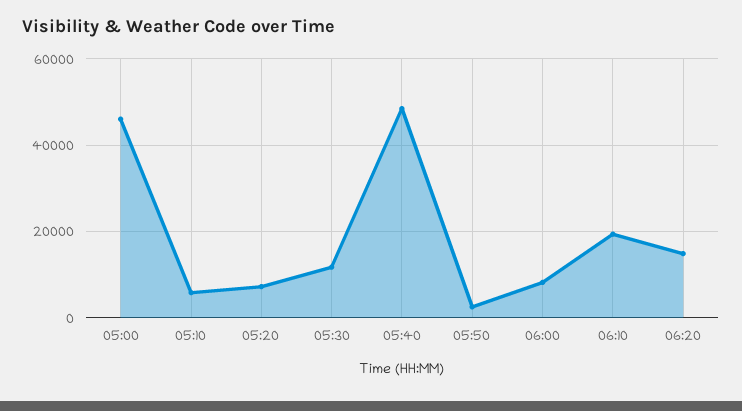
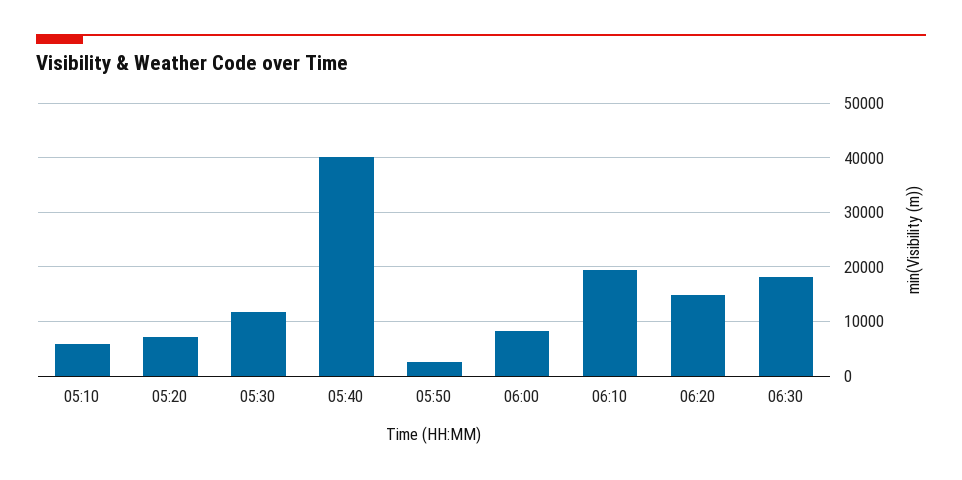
05:00: 46000 -> none
05:40: 48000 -> 40000
06:30: none -> 18000

